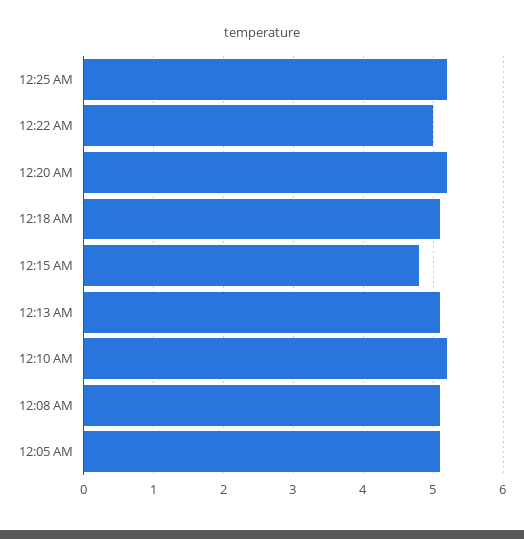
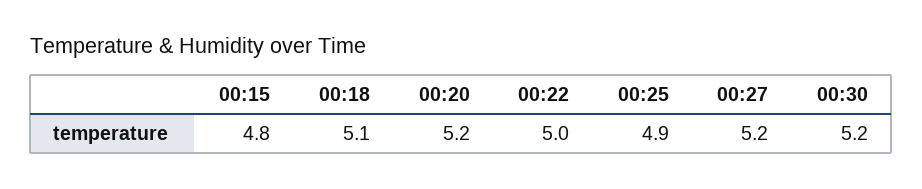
12:25 AM: 5.2 -> 4.9
12:13 AM: 5.1 -> none
12:10 AM: 5.2 -> none
12:08 AM: 5.1 -> none
12:05 AM: 5.1 -> none
00:27: none -> 5.2
00:30: none -> 5.2

